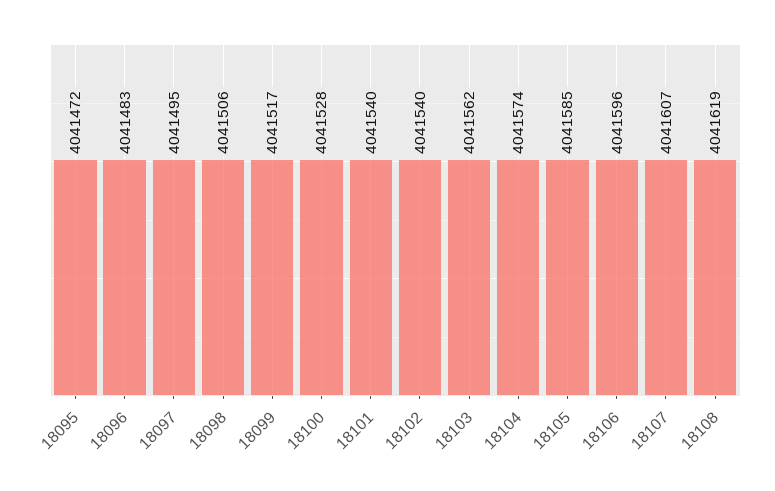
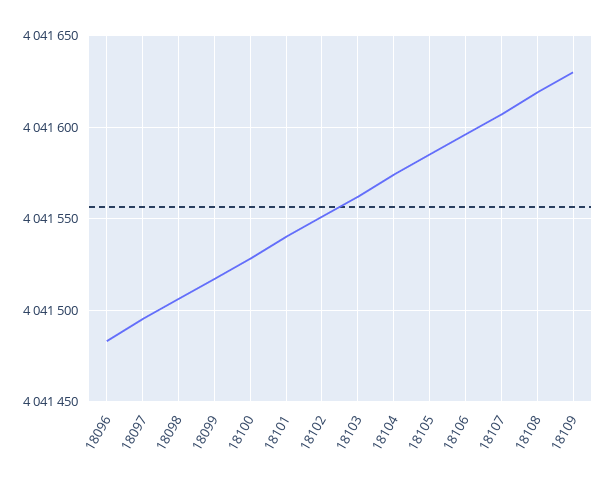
18095: 4041472 -> none
18102: 4041540 -> 4041550
18109: none -> 4041630

